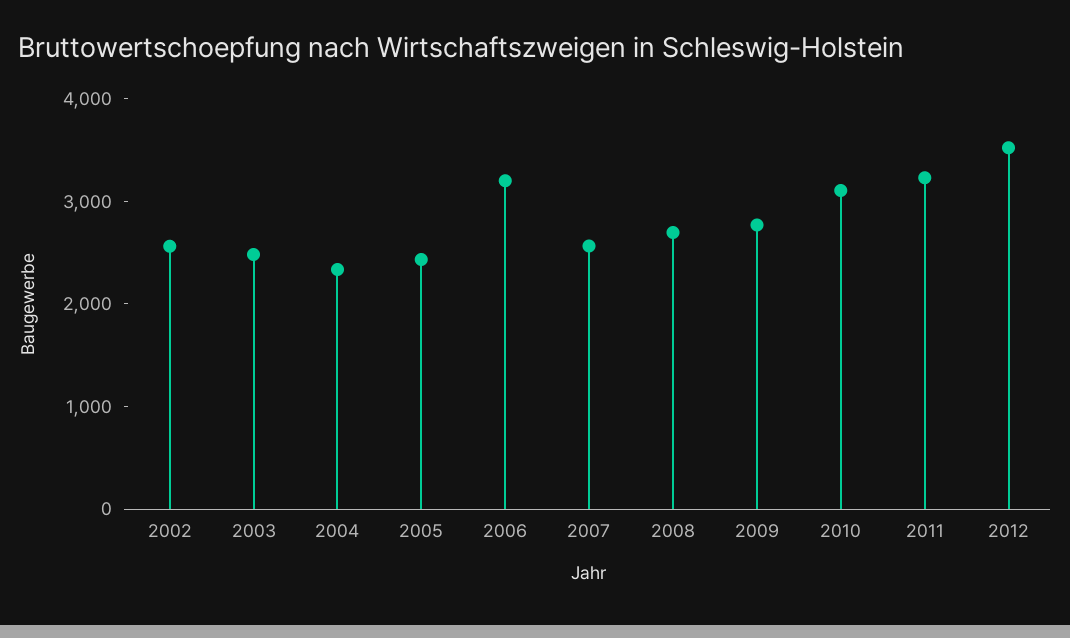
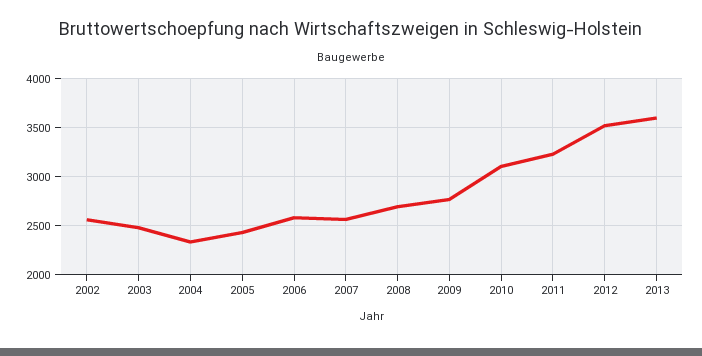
2006: 3200 -> 2600
2013: none -> 3600

